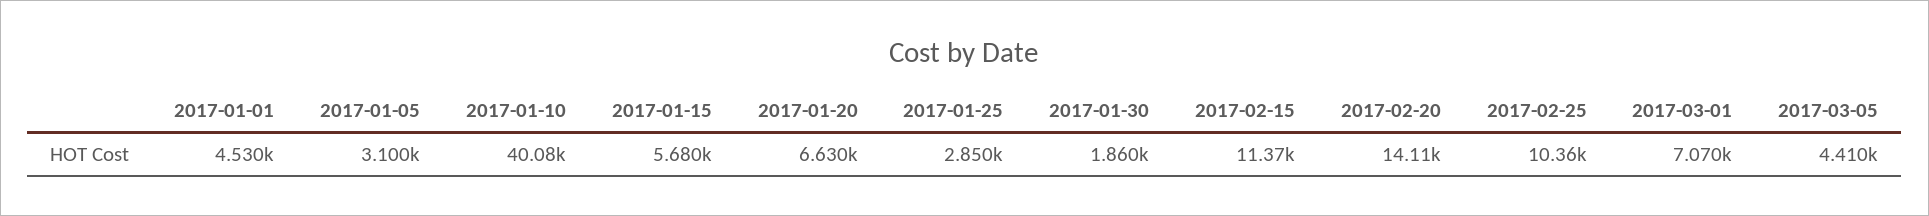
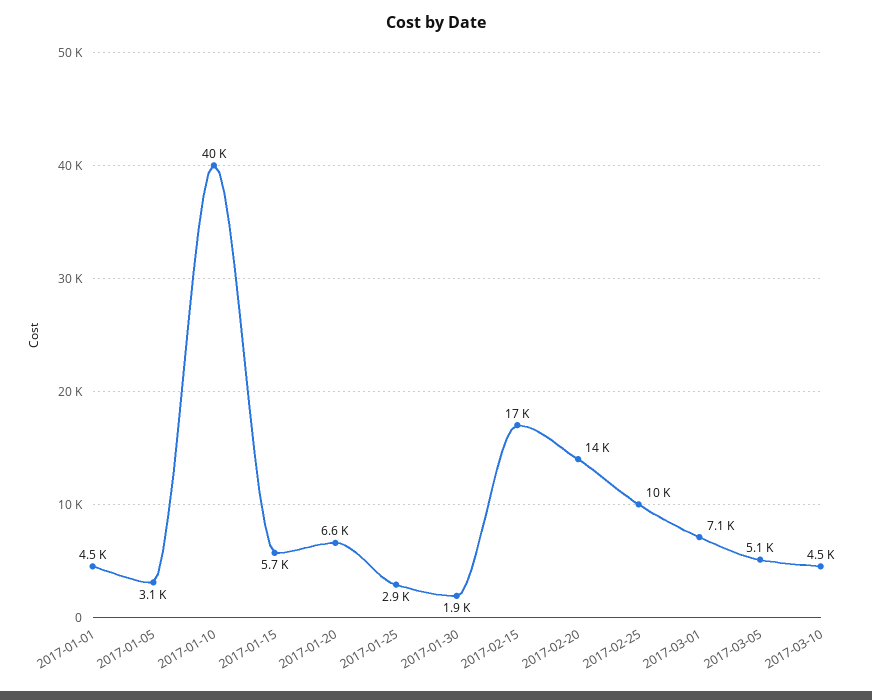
2017-02-15: 11370 -> 17000
2017-03-05: 4410 -> 5100
2017-03-10: none -> 4500

